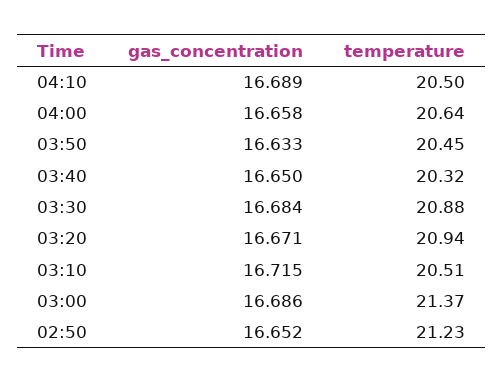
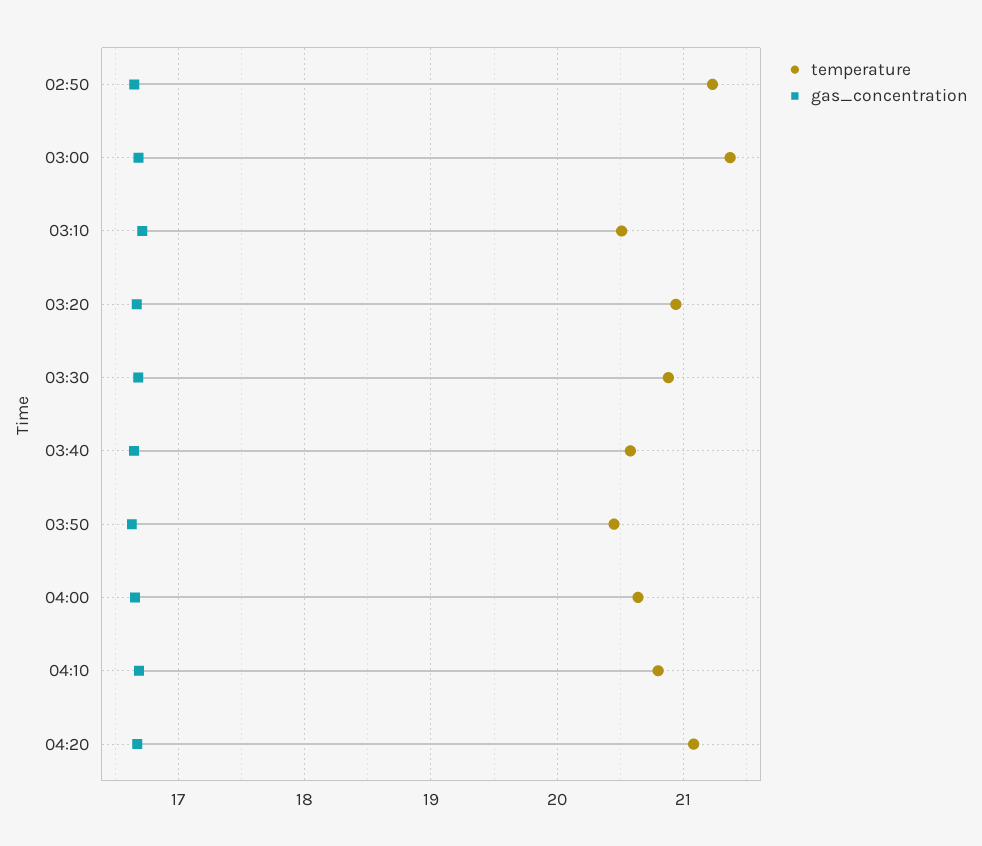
temperature, 04:10: 20.5 -> 20.8
temperature, 03:40: 20.32 -> 20.6
temperature, 04:20: none -> 21.1
gas_concentration, 04:20: none -> 16.7

